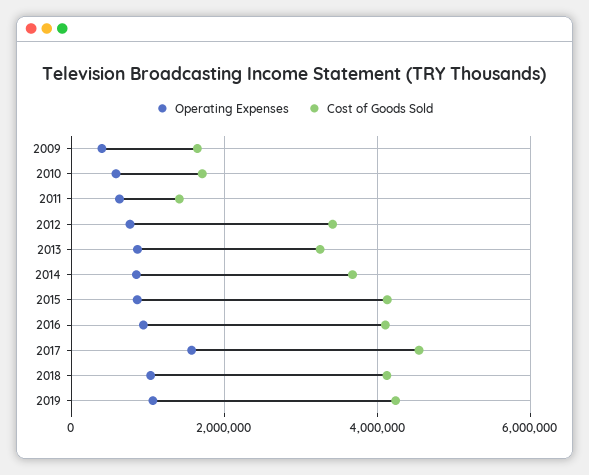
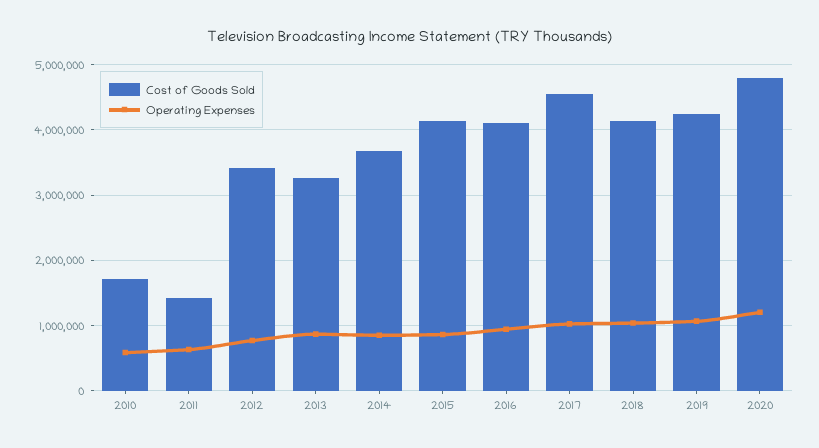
Operating Expenses, 2009: 400000 -> none
Cost of Goods Sold, 2009: 1600000 -> none
Operating Expenses, 2017: 1600000 -> 1000000
Cost of Goods Sold, 2020: none -> 4800000
Operating Expenses, 2020: none -> 1200000

